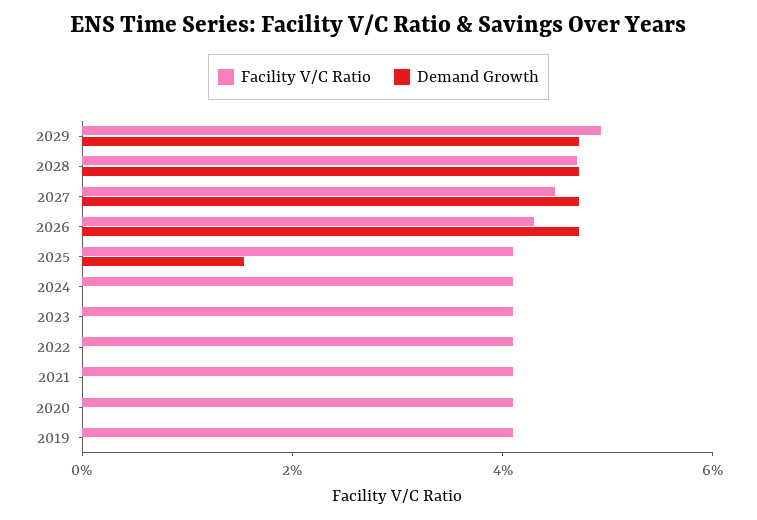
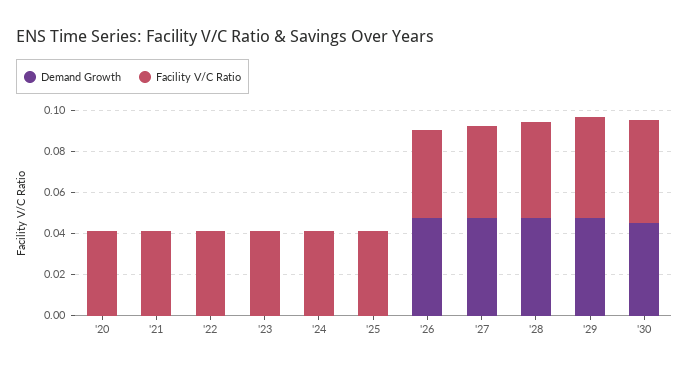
Demand Growth, 2025: 0.015 -> 0
Facility V/C Ratio, 2019: 0.04 -> none
Demand Growth, 2019: 0 -> none
Demand Growth, '30: none -> 0.045
Facility V/C Ratio, '30: none -> 0.05

